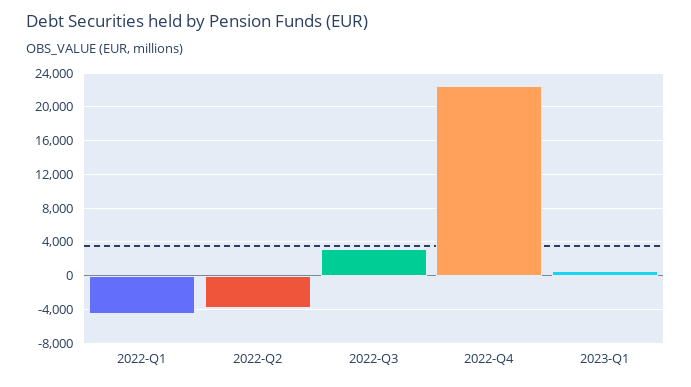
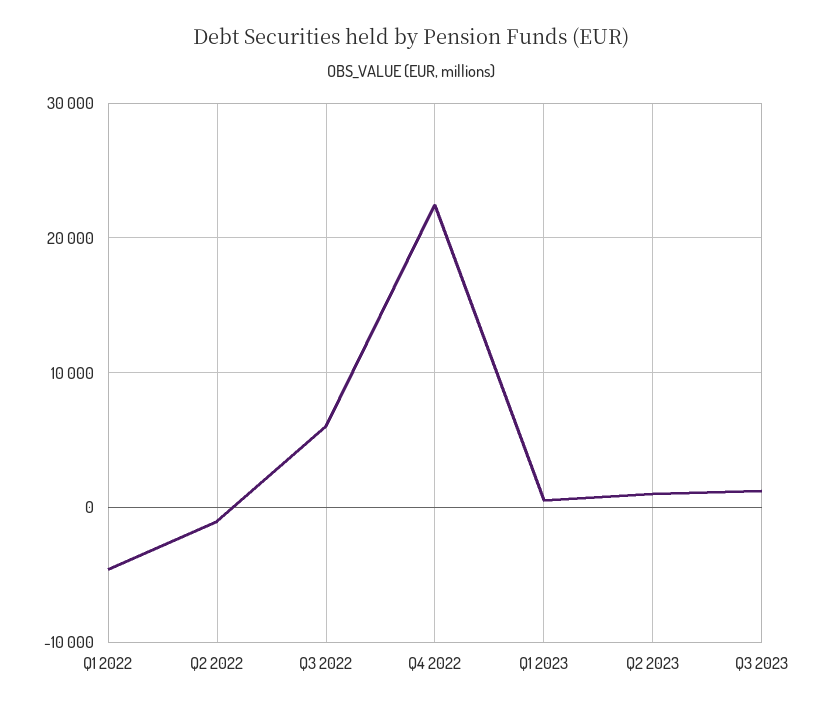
2022-Q2: -4000 -> -1000
2022-Q3: 3000 -> 6000
Q2 2023: none -> 1000
Q3 2023: none -> 1000

